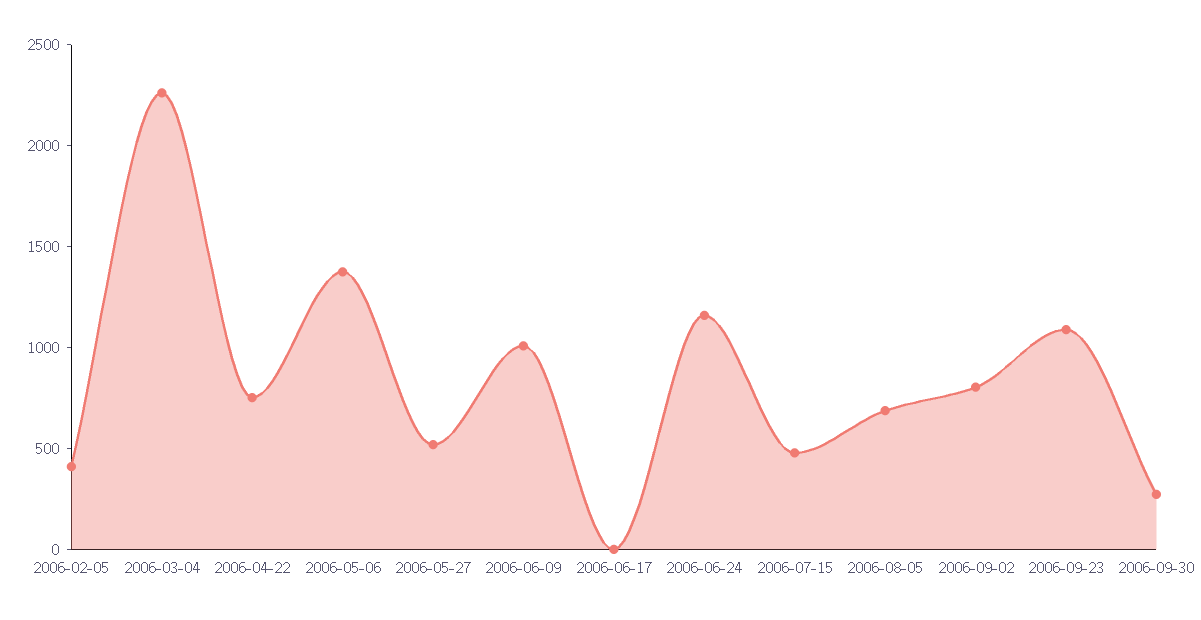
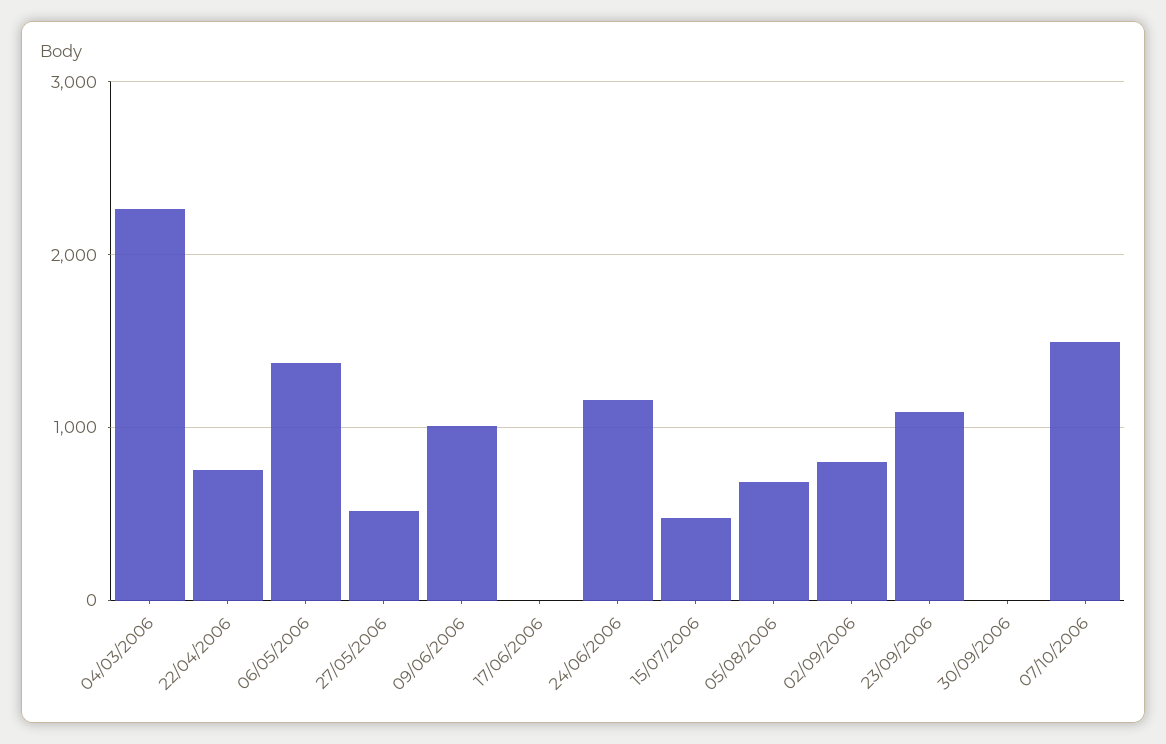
2006-02-05: 400 -> none
2006-09-30: 300 -> 0
07/10/2006: none -> 1500

